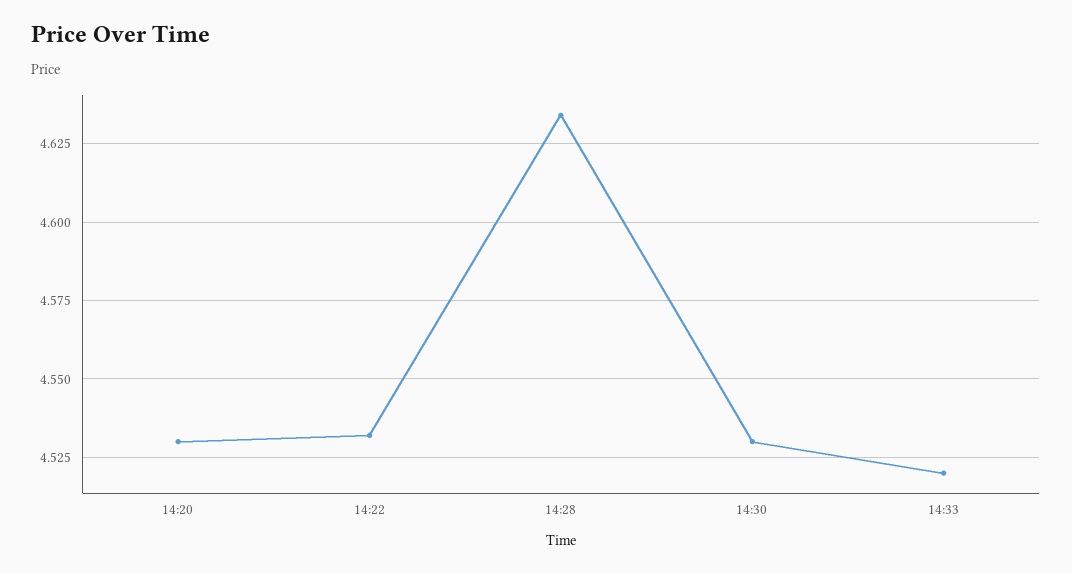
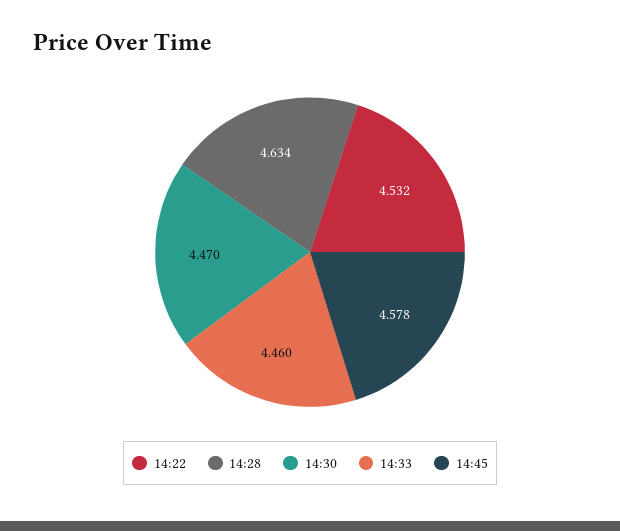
14:20: 4.53 -> none
14:30: 4.53 -> 4.47
14:33: 4.52 -> 4.46
14:45: none -> 4.578

